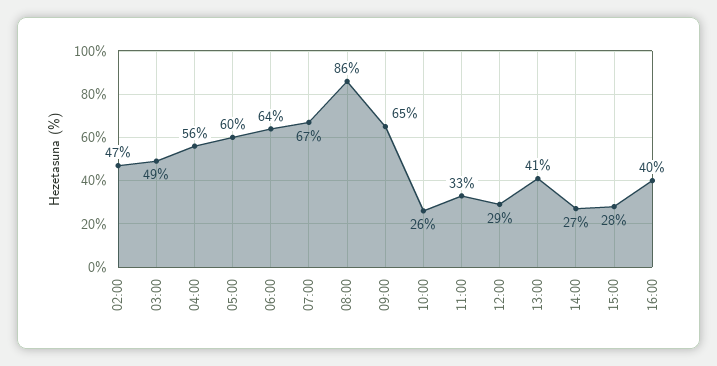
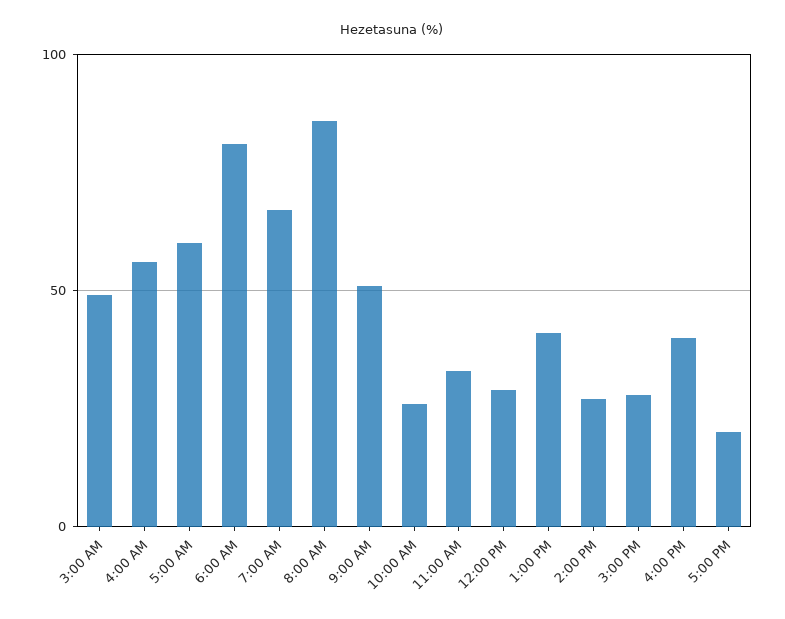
02:00: 47 -> none
06:00: 64 -> 80
09:00: 65 -> 50
5:00 PM: none -> 20

